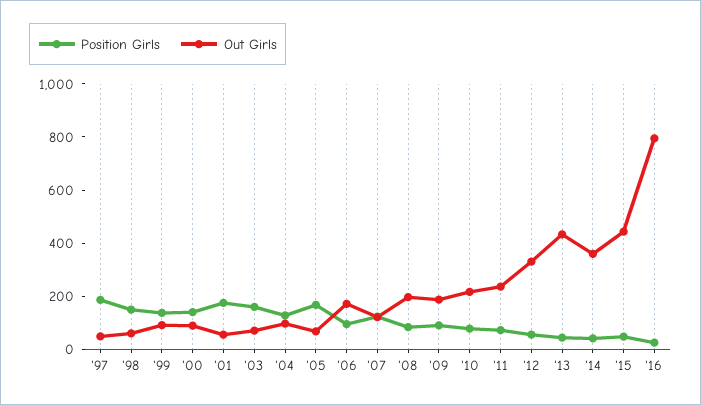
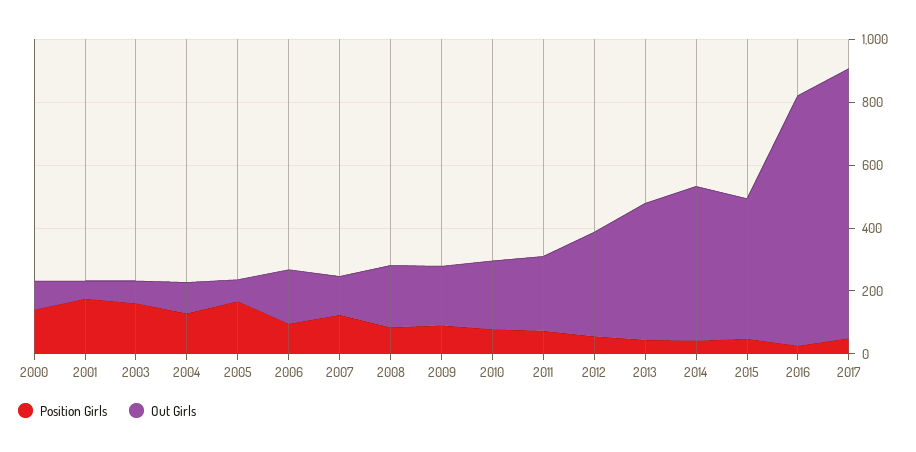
Position Girls, '97: 200 -> none
Out Girls, '97: 50 -> none
Position Girls, '98: 150 -> none
Out Girls, '98: 50 -> none
Position Girls, '99: 150 -> none
Out Girls, '99: 100 -> none
Out Girls, '14: 350 -> 500
Position Girls, 2017: none -> 50
Out Girls, 2017: none -> 850

